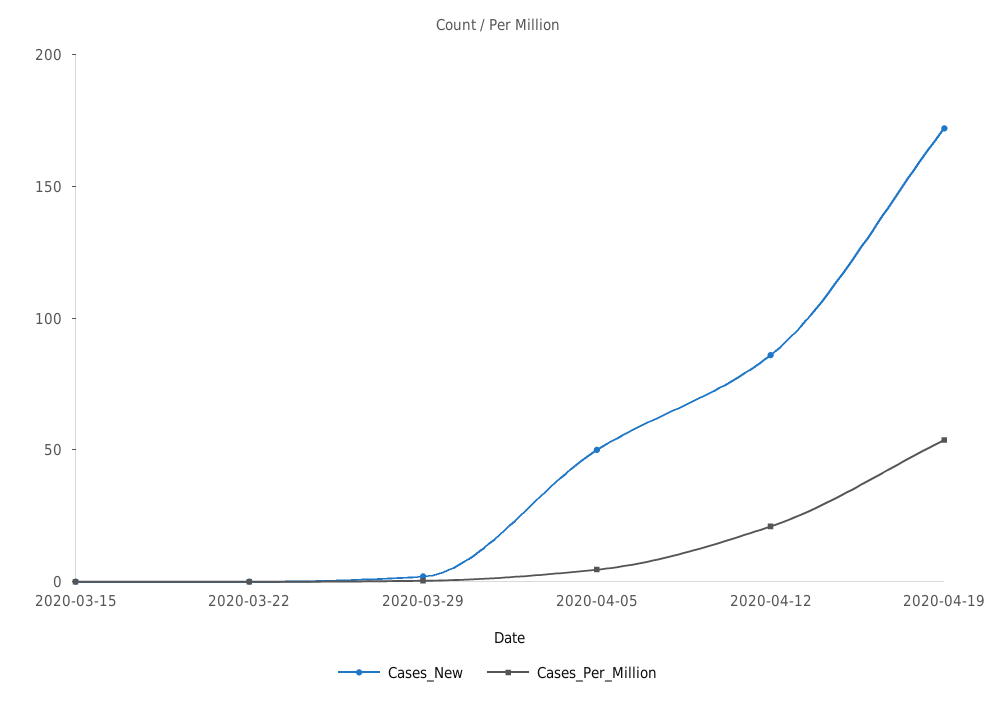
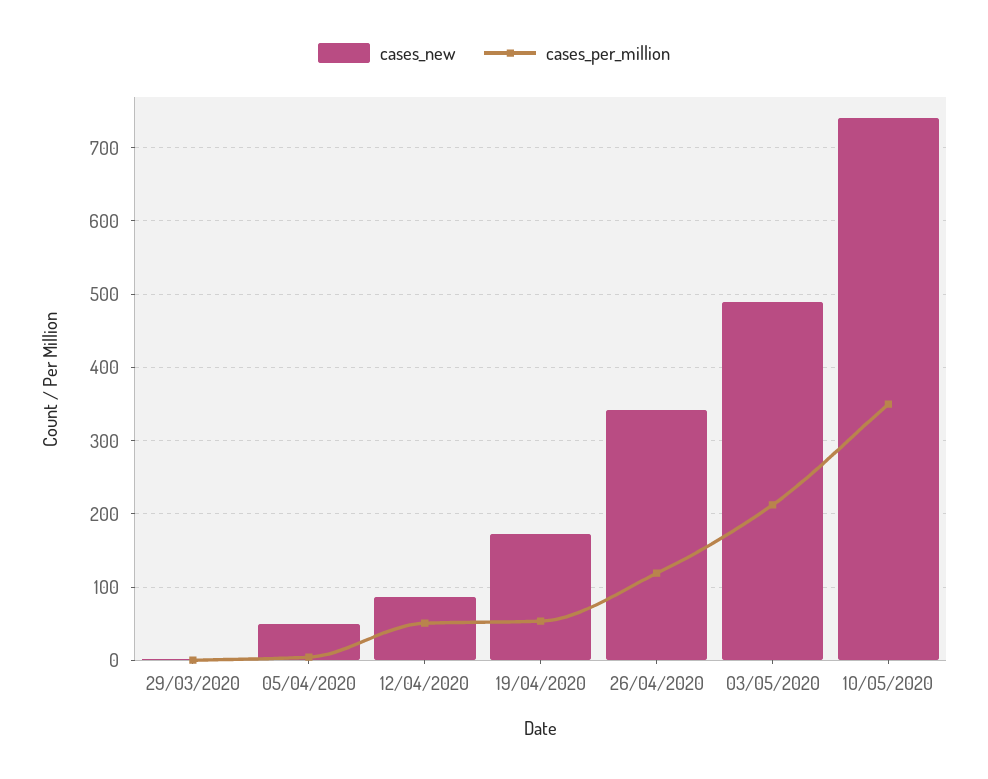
Cases_New, 2020-03-15: 0 -> none
Cases_Per_Million, 2020-03-15: 0 -> none
Cases_New, 2020-03-22: 0 -> none
Cases_Per_Million, 2020-03-22: 0 -> none
Cases_Per_Million, 2020-04-12: 20 -> 50
Cases_New, 26/04/2020: none -> 340
Cases_Per_Million, 26/04/2020: none -> 120
Cases_New, 03/05/2020: none -> 490
Cases_Per_Million, 03/05/2020: none -> 210
Cases_New, 10/05/2020: none -> 740
Cases_Per_Million, 10/05/2020: none -> 350

